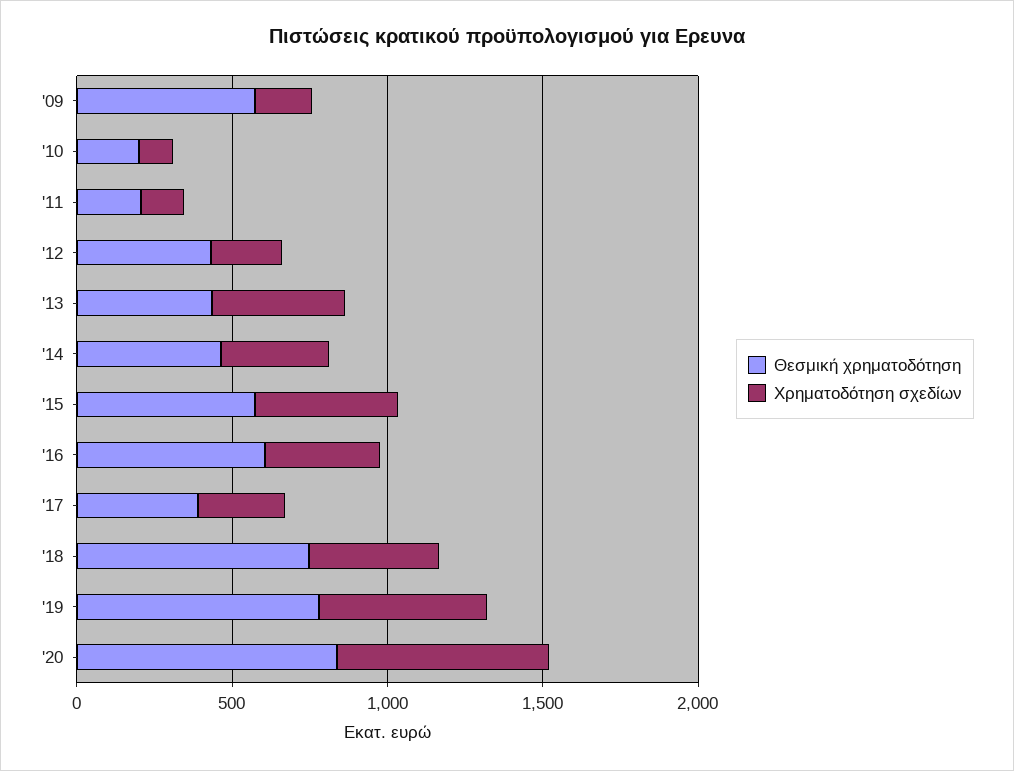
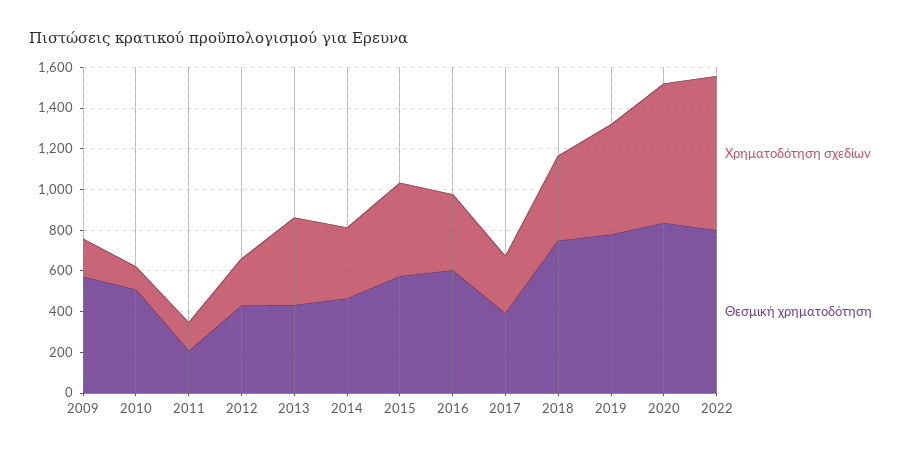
Θεσμική χρηματοδότηση, '10: 200 -> 500
Χρηματοδότηση σχεδίων, 2022: none -> 750
Θεσμική χρηματοδότηση, 2022: none -> 800

